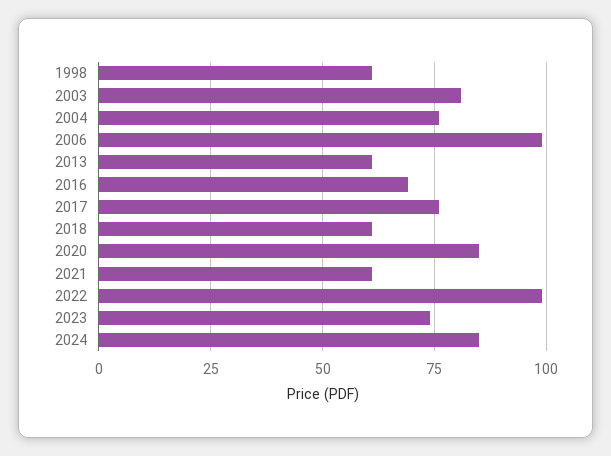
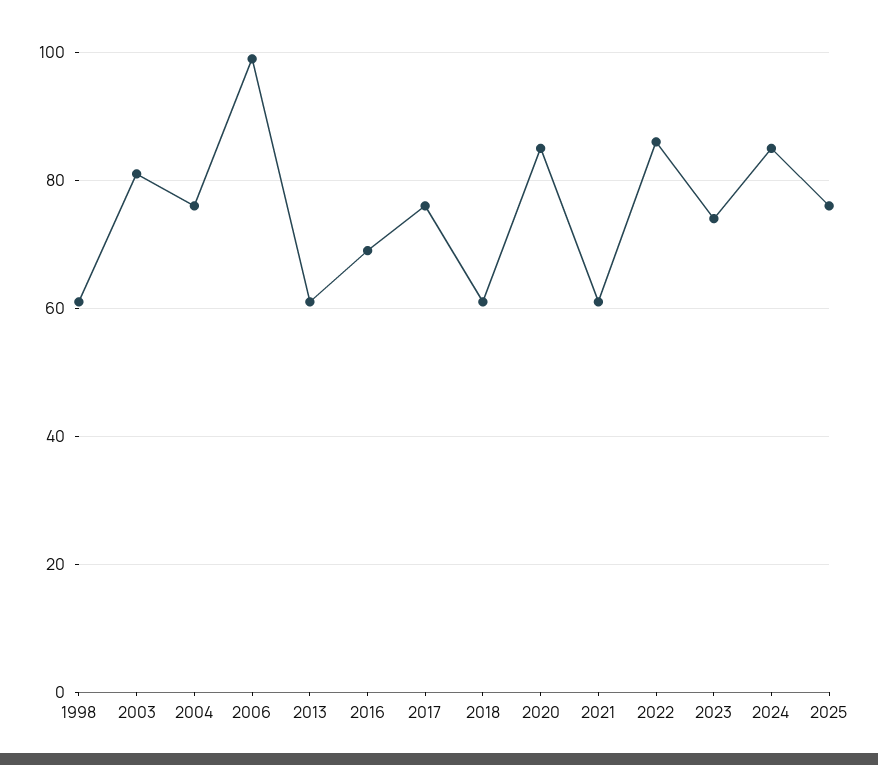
2022: 100 -> 85
2025: none -> 75

